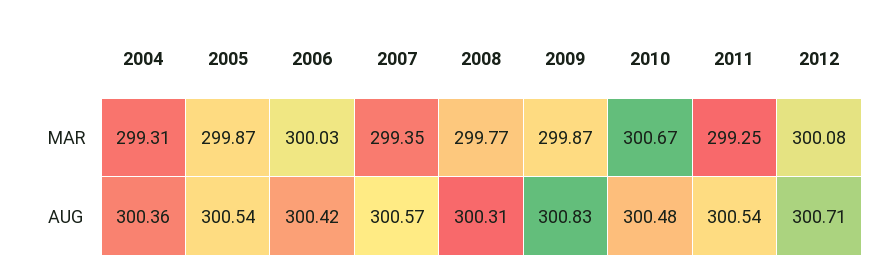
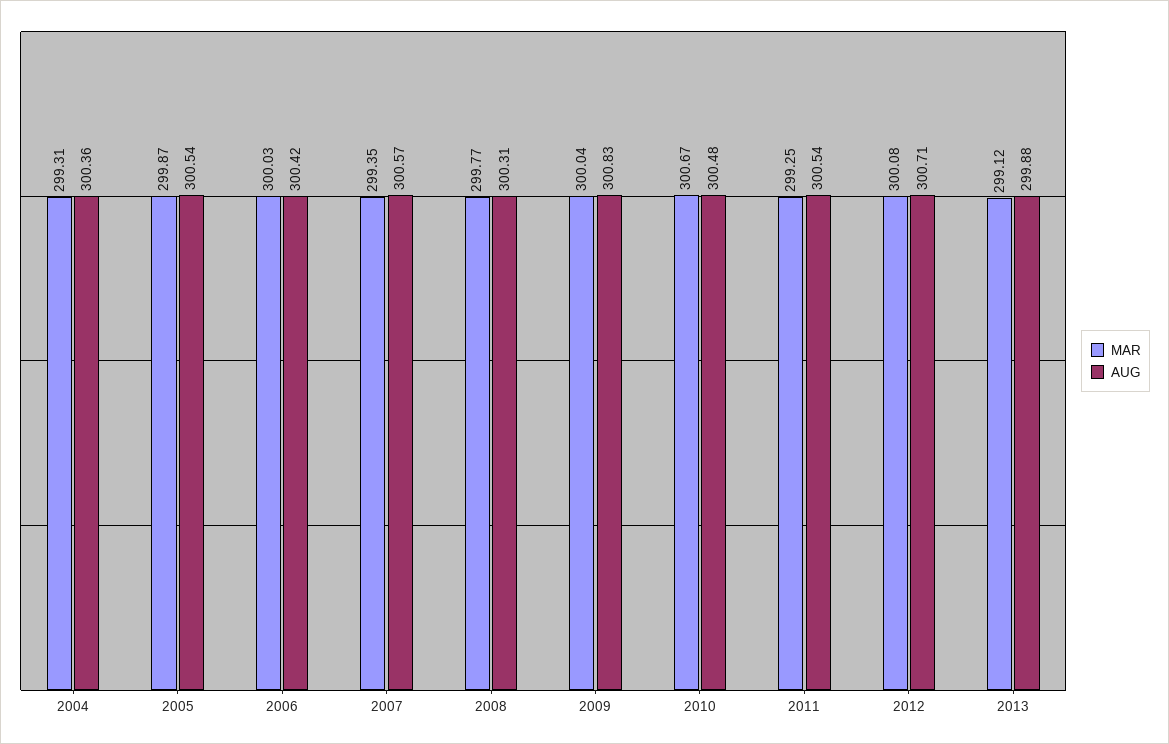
MAR, 2009: 299.87 -> 300.04
MAR, 2013: none -> 299.12
AUG, 2013: none -> 299.88

